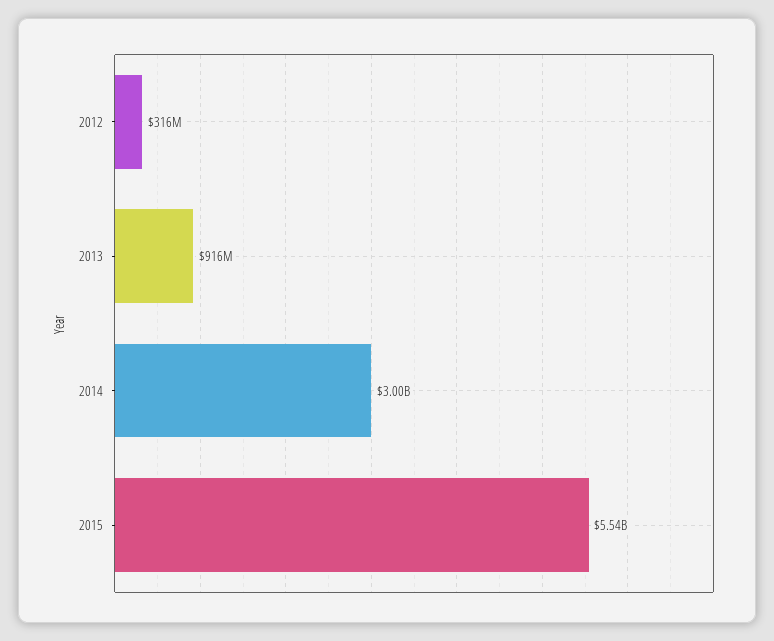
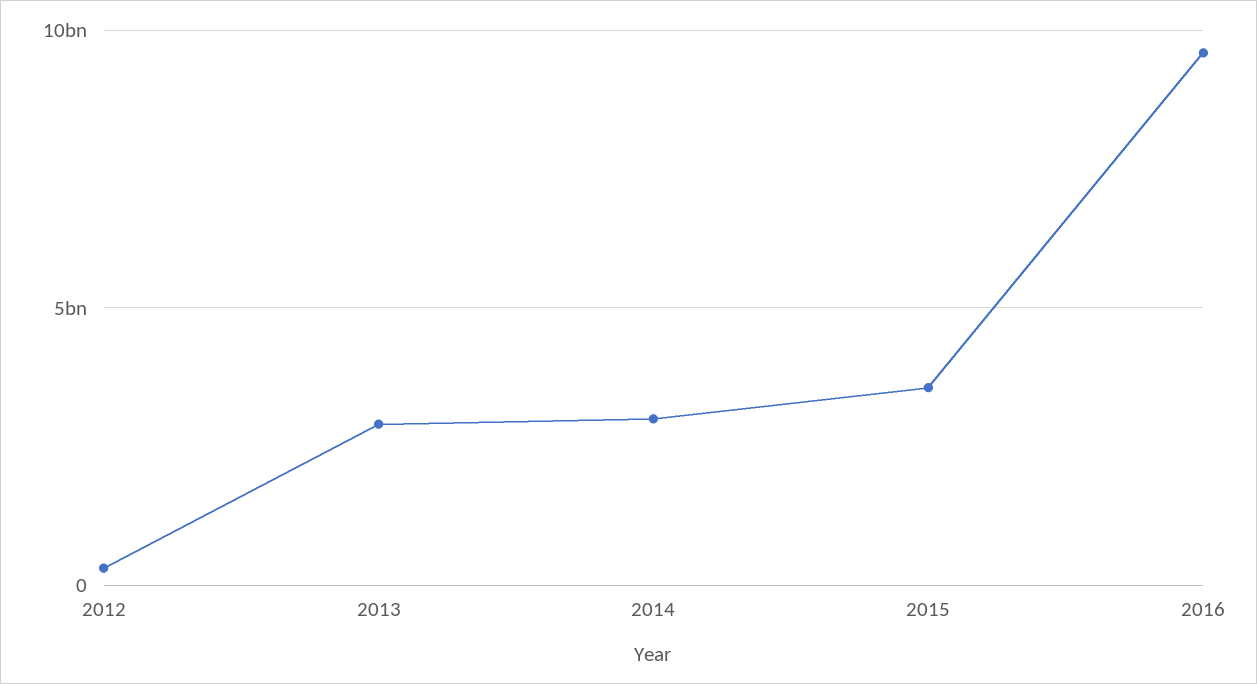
2013: 916000000 -> 3000000000
2015: 5540000000 -> 3500000000
2016: none -> 9500000000

